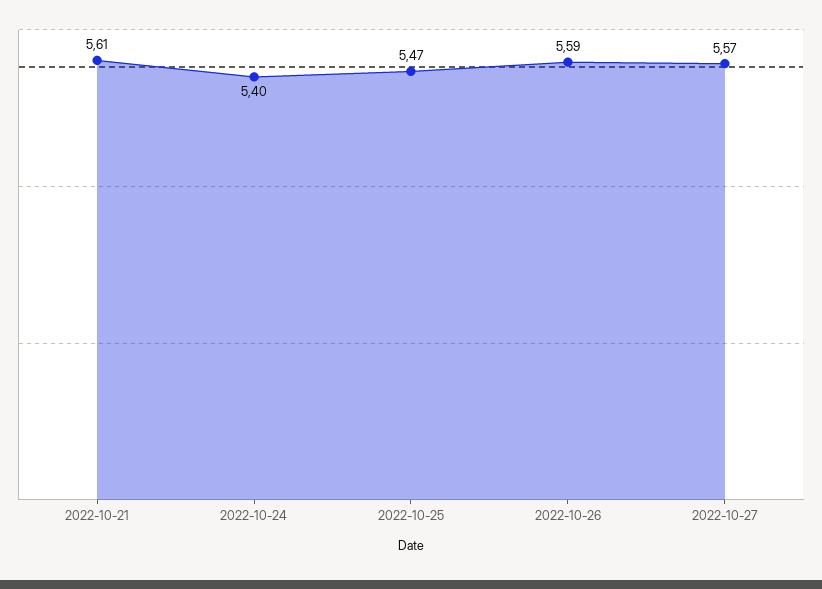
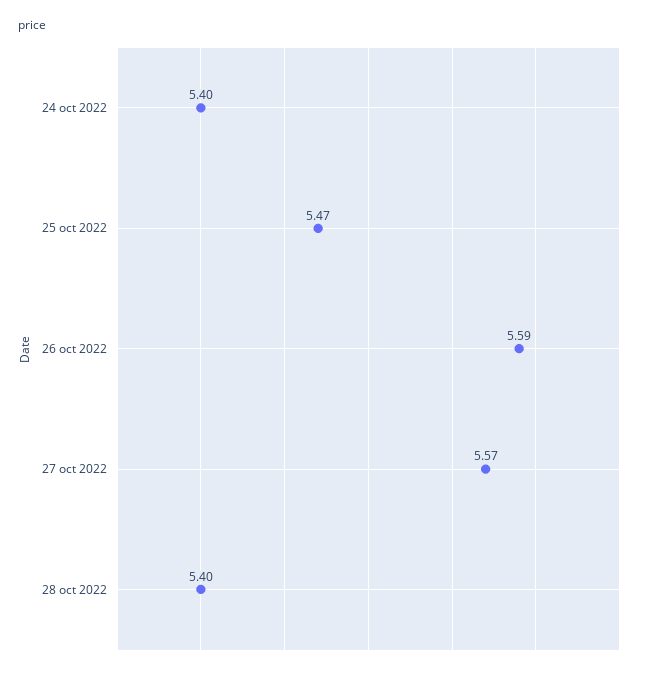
2022-10-21: 5.61 -> none
28 oct 2022: none -> 5.4

